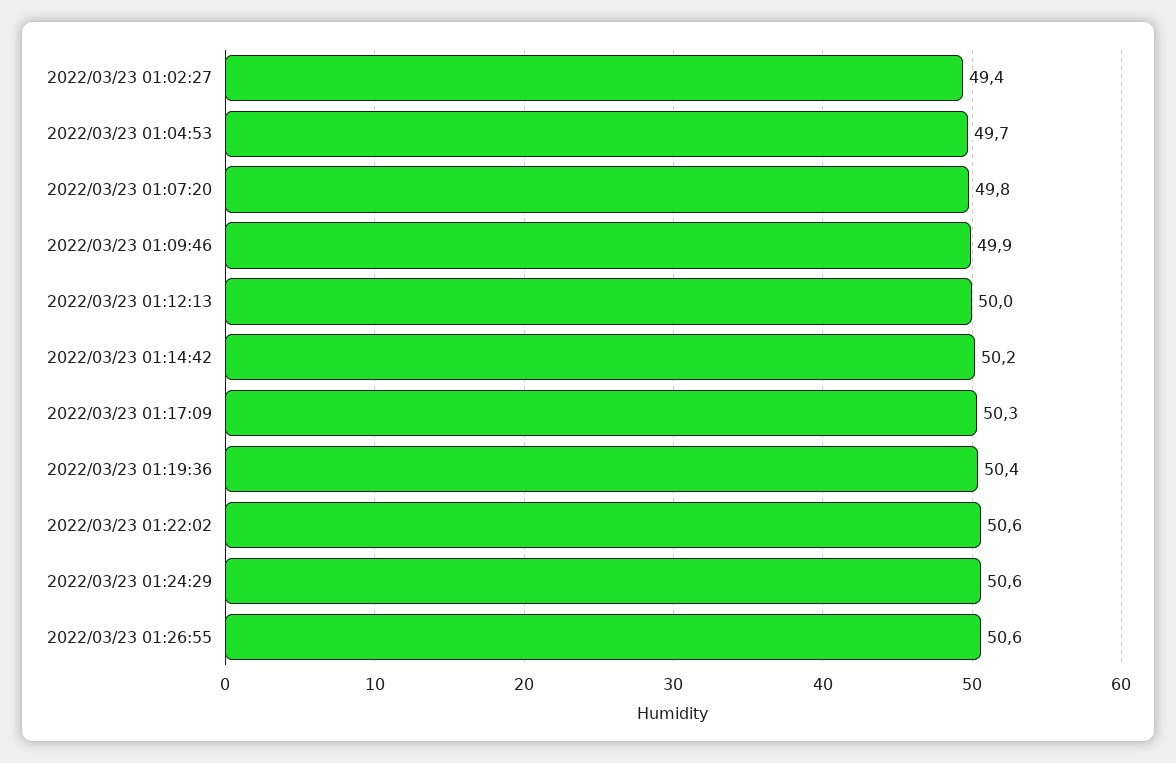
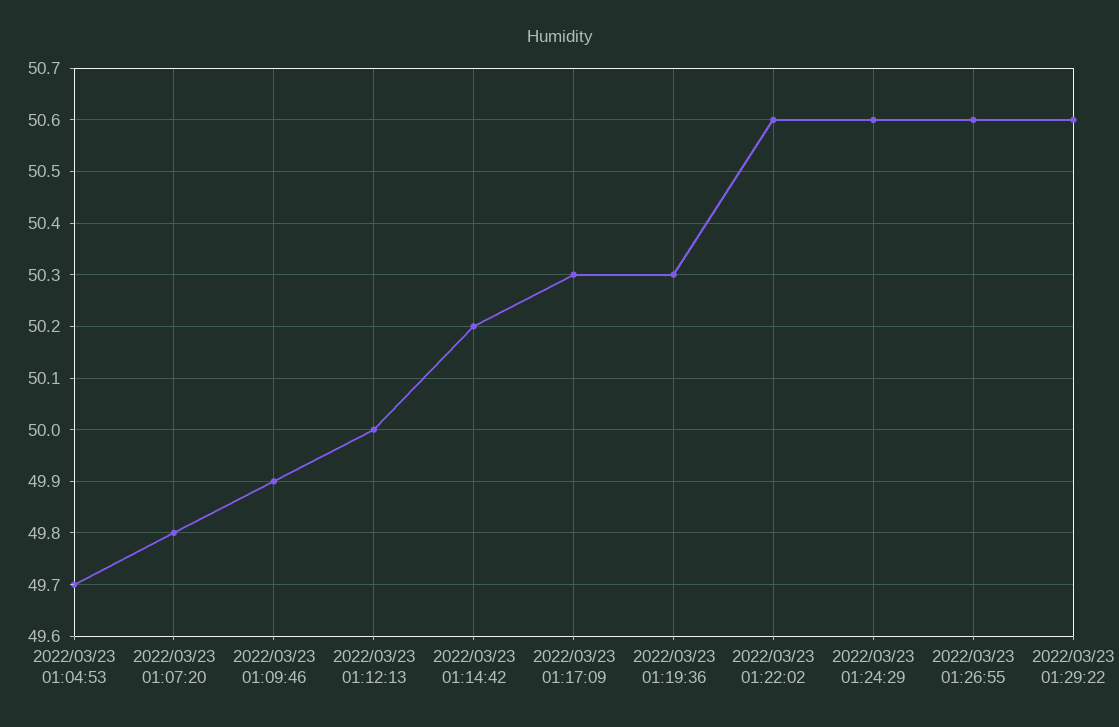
2022/03/23 01:02:27: 49.4 -> none
2022/03/23 01:19:36: 50.4 -> 50.3
2022/03/23 01:29:22: none -> 50.6

